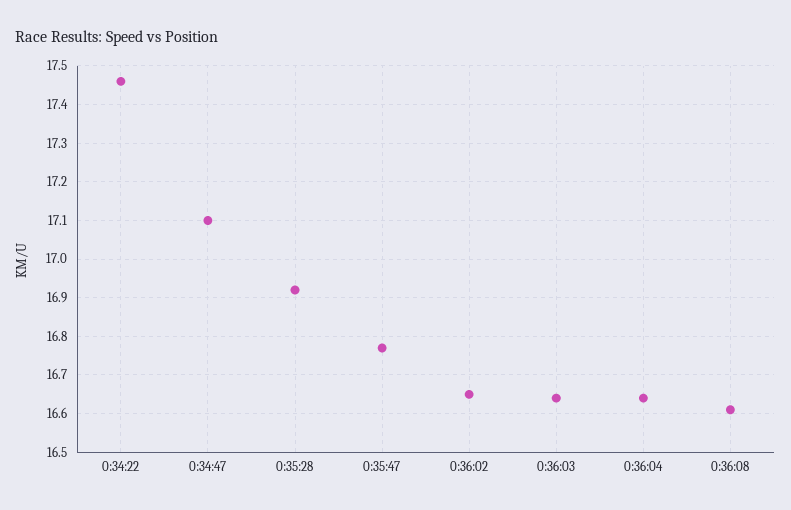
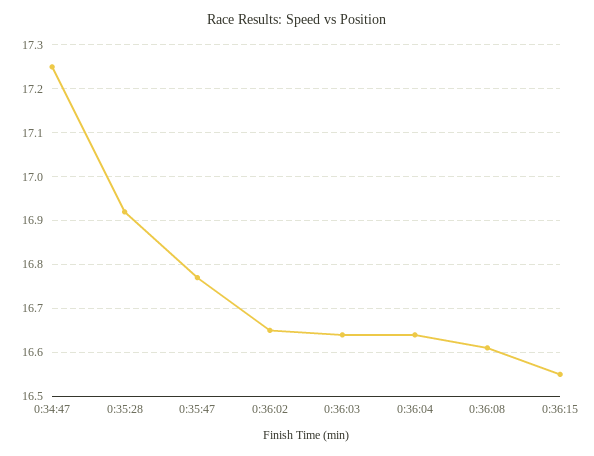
0:34:22: 17.45 -> none
0:34:47: 17.1 -> 17.25
0:36:15: none -> 16.55

